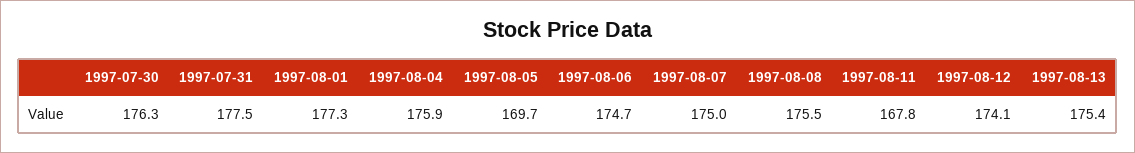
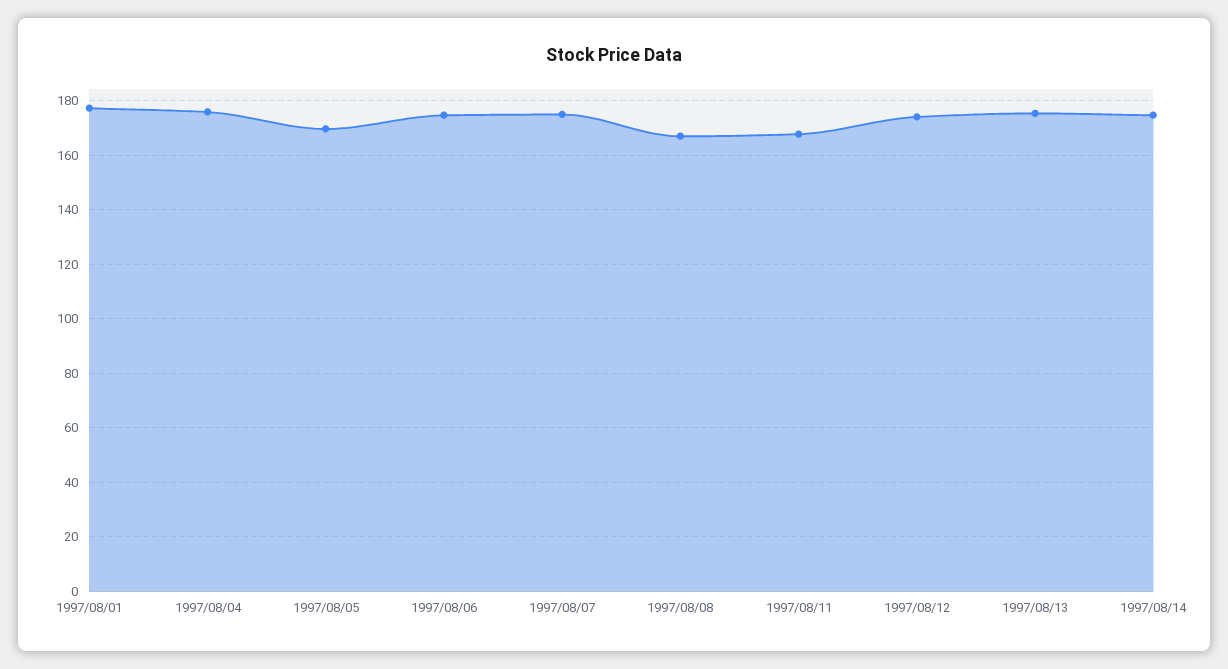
1997-07-30: 176.3 -> none
1997-07-31: 177.5 -> none
1997-08-08: 175.5 -> 167.5
1997/08/14: none -> 175

